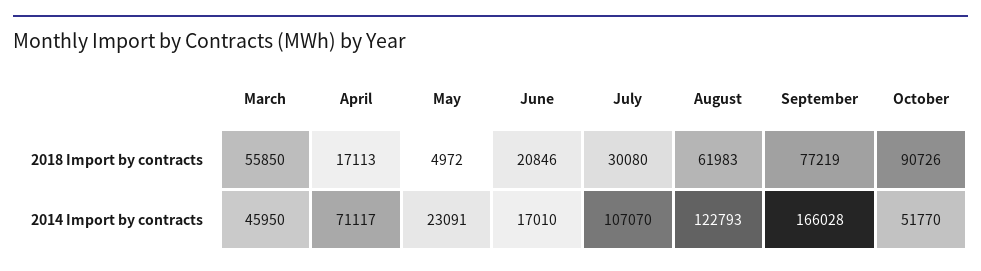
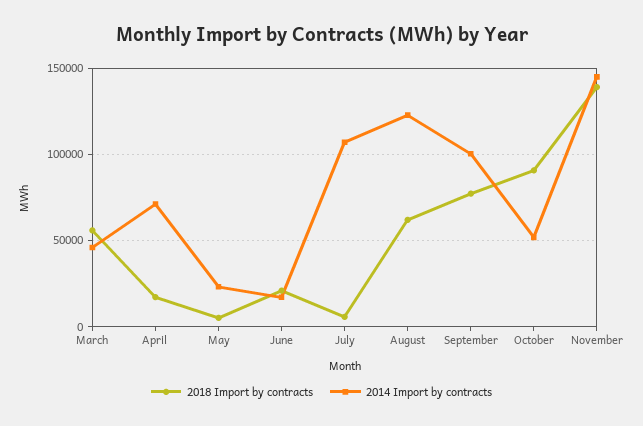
2018 Import by contracts, July: 30080 -> 5000
2014 Import by contracts, September: 166028 -> 100000
2018 Import by contracts, November: none -> 140000
2014 Import by contracts, November: none -> 145000

